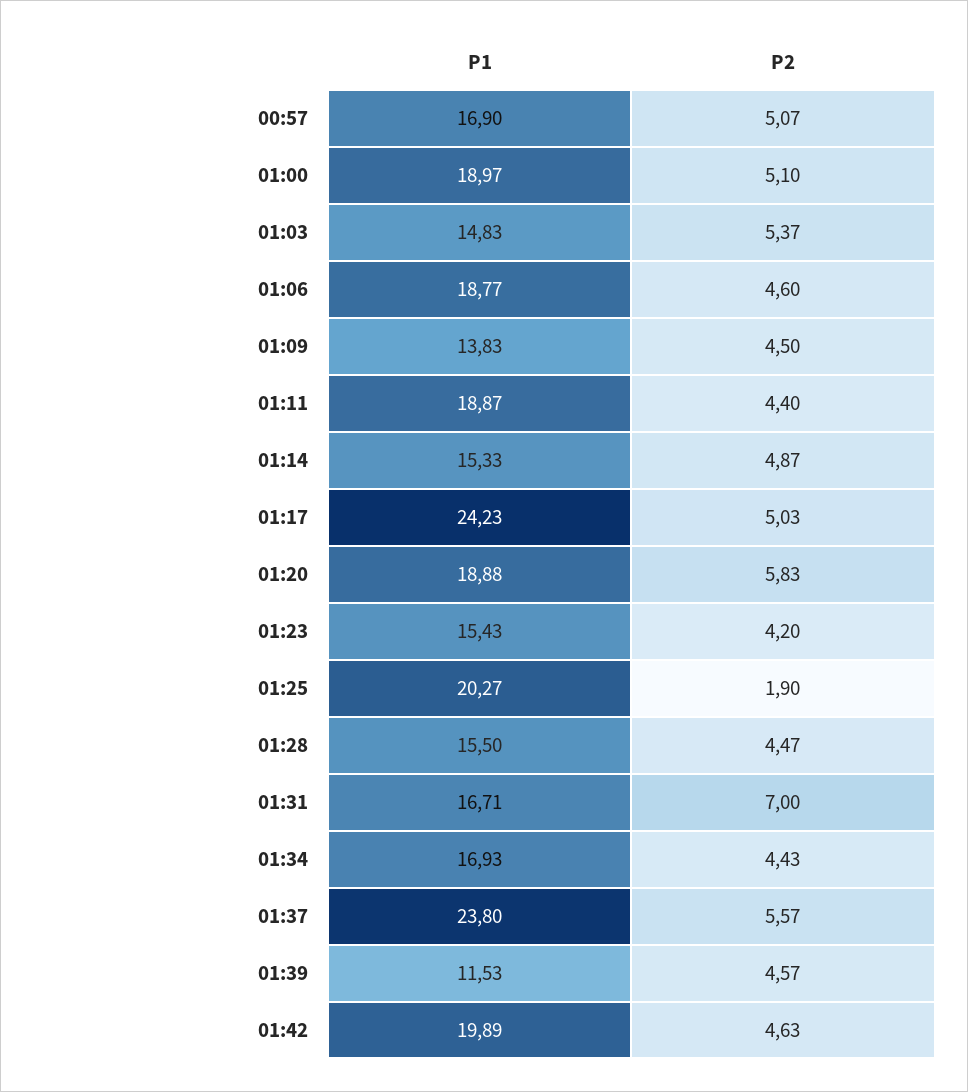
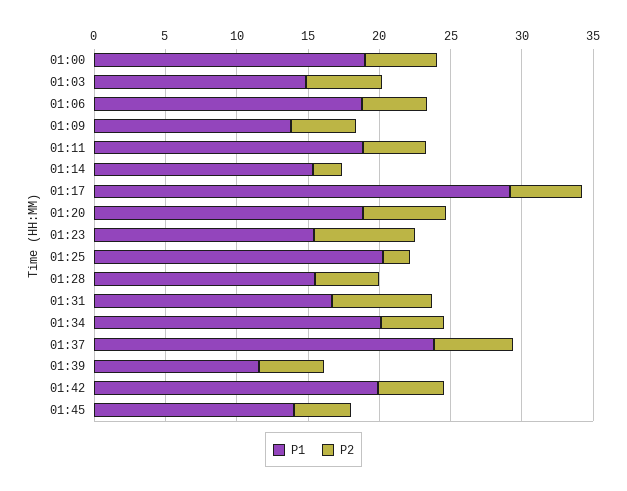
P1, 00:57: 16.9 -> none
P2, 00:57: 5.07 -> none
P2, 01:14: 4.87 -> 2
P1, 01:17: 24.23 -> 29
P2, 01:23: 4.2 -> 7
P1, 01:34: 16.93 -> 20
P1, 01:45: none -> 14
P2, 01:45: none -> 4

